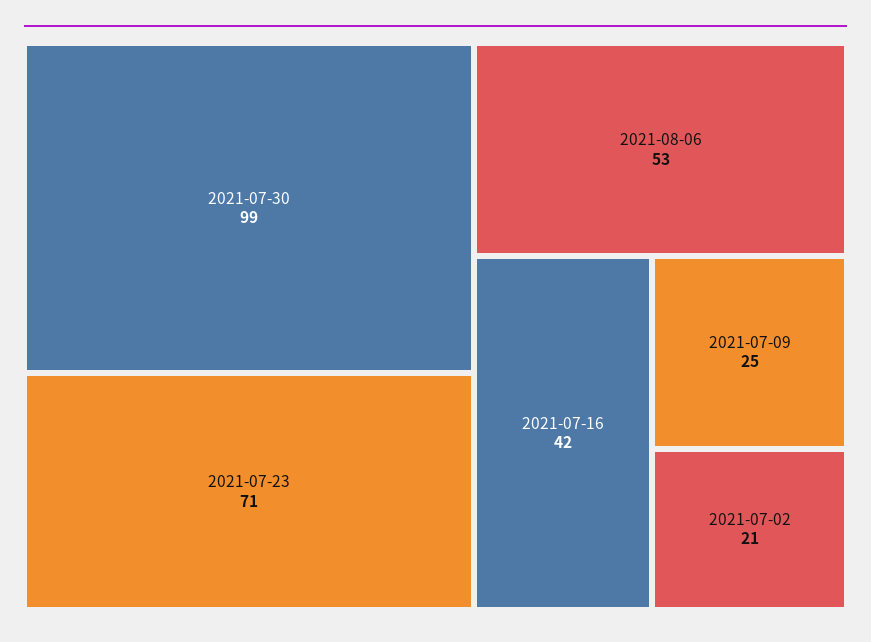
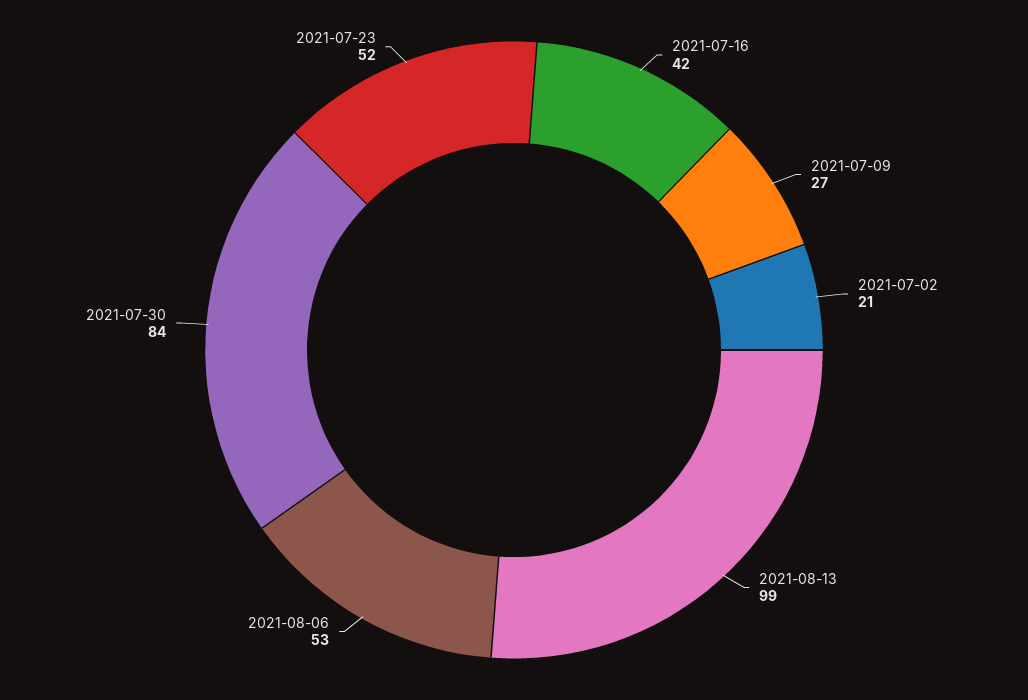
2021-07-30: 99 -> 84
2021-07-23: 71 -> 52
2021-07-09: 25 -> 27
2021-08-13: none -> 99

